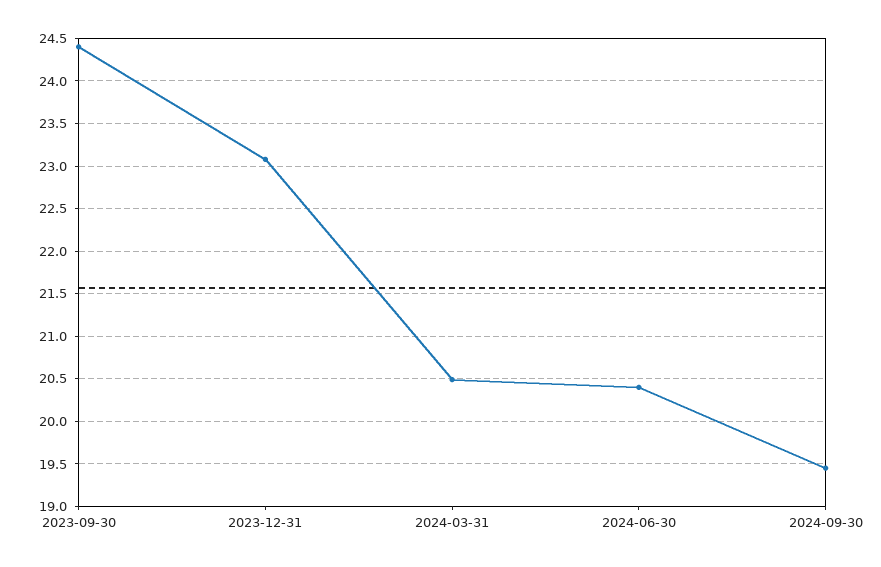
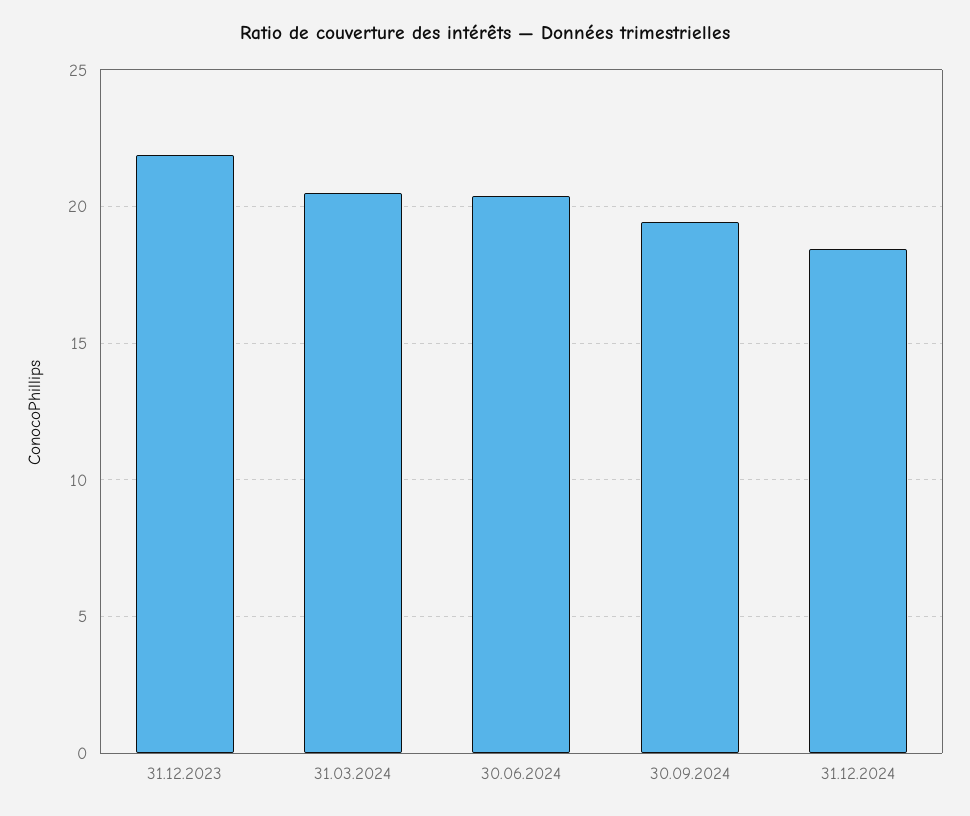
2023-09-30: 24.4 -> none
2023-12-31: 23.1 -> 22
31.12.2024: none -> 18.5

